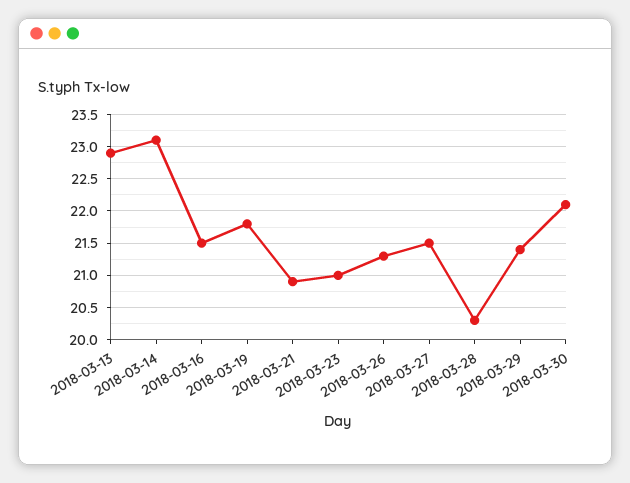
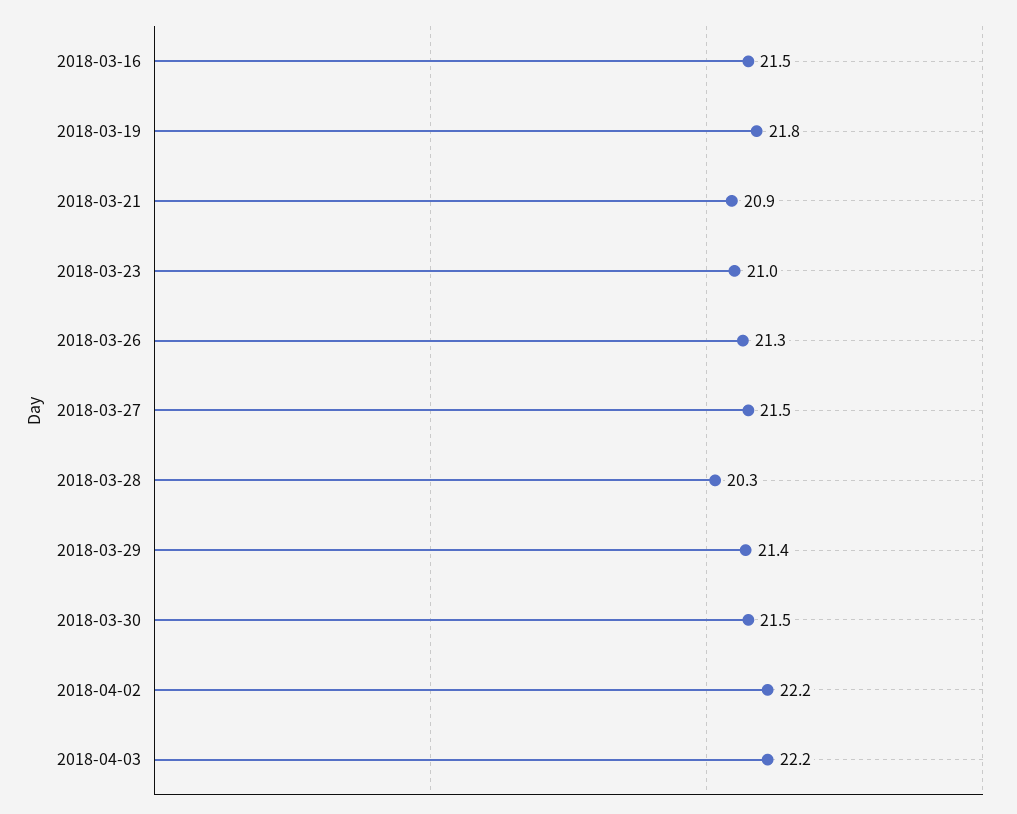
2018-03-13: 22.9 -> none
2018-03-14: 23.1 -> none
2018-03-30: 22.1 -> 21.5
2018-04-02: none -> 22.2
2018-04-03: none -> 22.2

